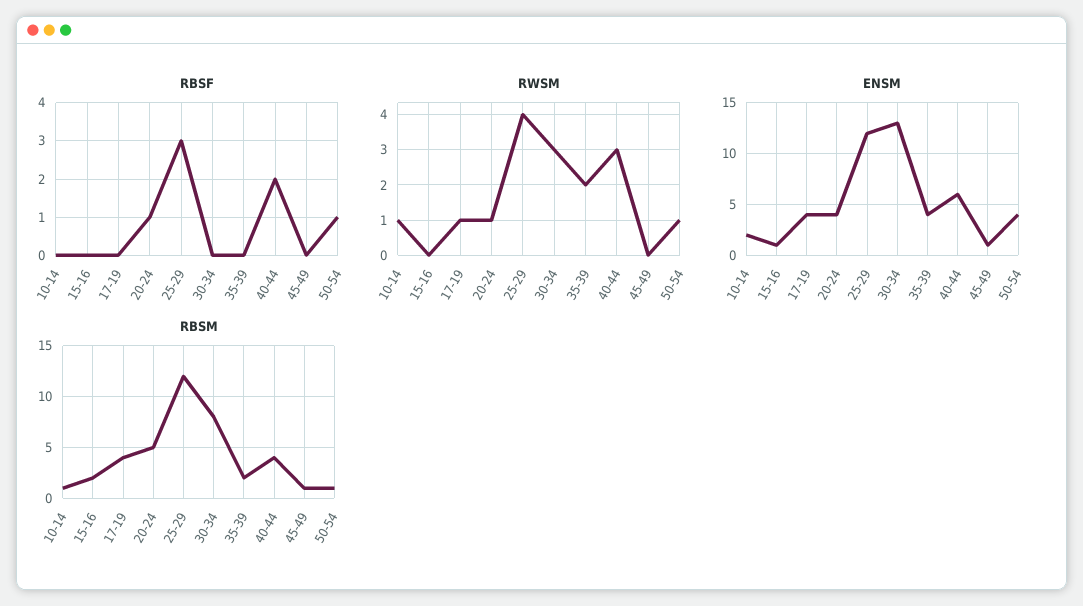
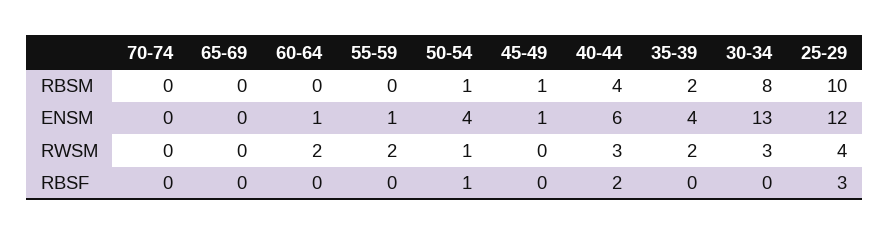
RBSF, 10-14: 0 -> none
RBSF, 15-16: 0 -> none
RBSF, 17-19: 0 -> none
RBSF, 20-24: 1 -> none
RWSM, 10-14: 1 -> none
RWSM, 15-16: 0 -> none
RWSM, 17-19: 1 -> none
RWSM, 20-24: 1 -> none
ENSM, 10-14: 2 -> none
ENSM, 15-16: 1 -> none
ENSM, 17-19: 4 -> none
ENSM, 20-24: 4 -> none
RBSM, 10-14: 1 -> none
RBSM, 15-16: 2 -> none
RBSM, 17-19: 4 -> none
RBSM, 20-24: 5 -> none
RBSM, 25-29: 12 -> 10
RBSM, 70-74: none -> 0
RBSM, 65-69: none -> 0
RBSM, 60-64: none -> 0
RBSM, 55-59: none -> 0
ENSM, 70-74: none -> 0
ENSM, 65-69: none -> 0
ENSM, 60-64: none -> 1
ENSM, 55-59: none -> 1
RWSM, 70-74: none -> 0
RWSM, 65-69: none -> 0
RWSM, 60-64: none -> 2
RWSM, 55-59: none -> 2
RBSF, 70-74: none -> 0
RBSF, 65-69: none -> 0
RBSF, 60-64: none -> 0
RBSF, 55-59: none -> 0

